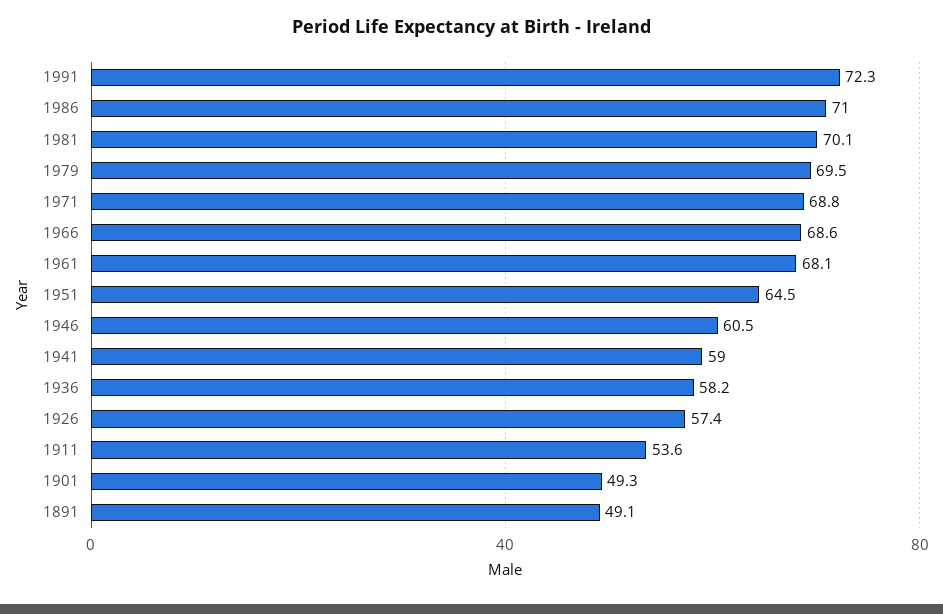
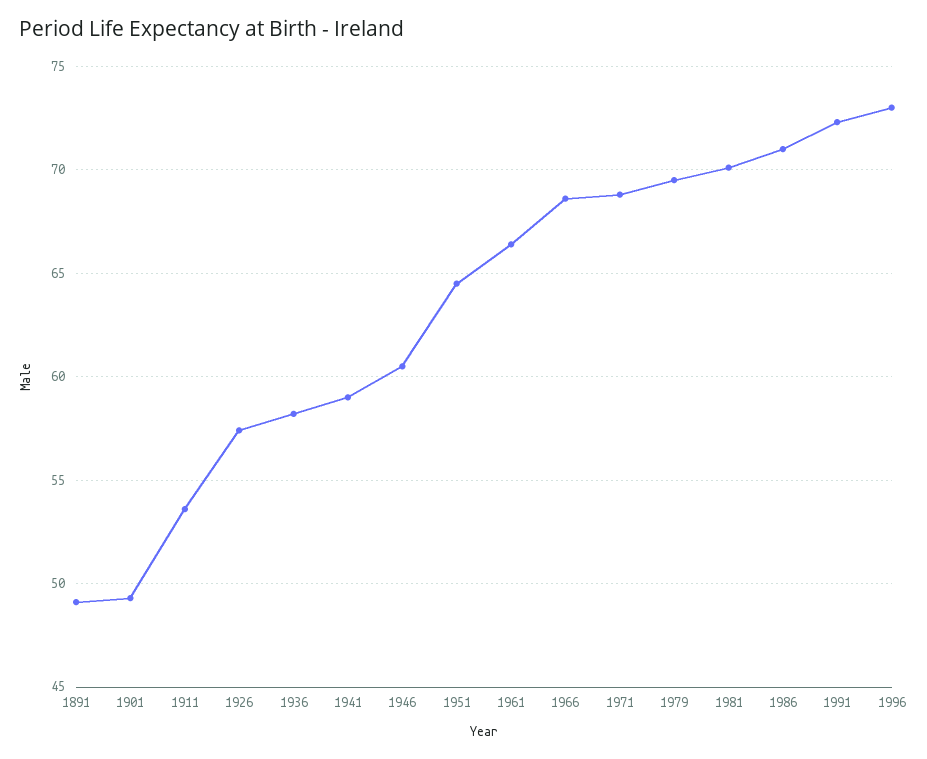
1961: 68.1 -> 66.5
1996: none -> 73

